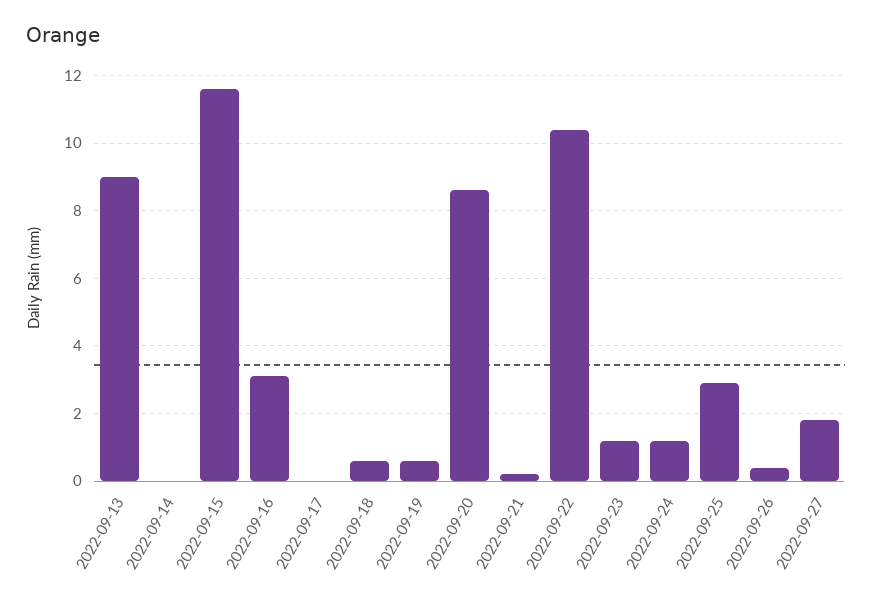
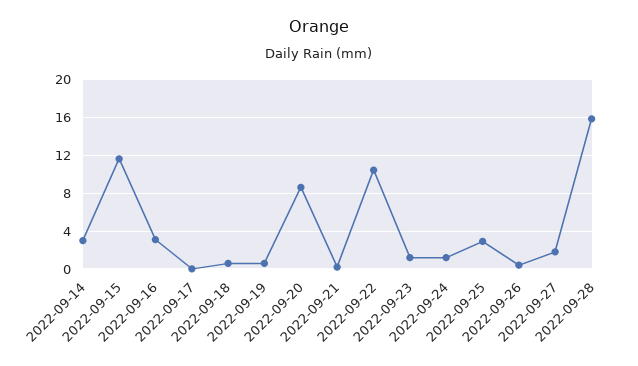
2022-09-13: 9 -> none
2022-09-14: 0 -> 3
2022-09-28: none -> 16

